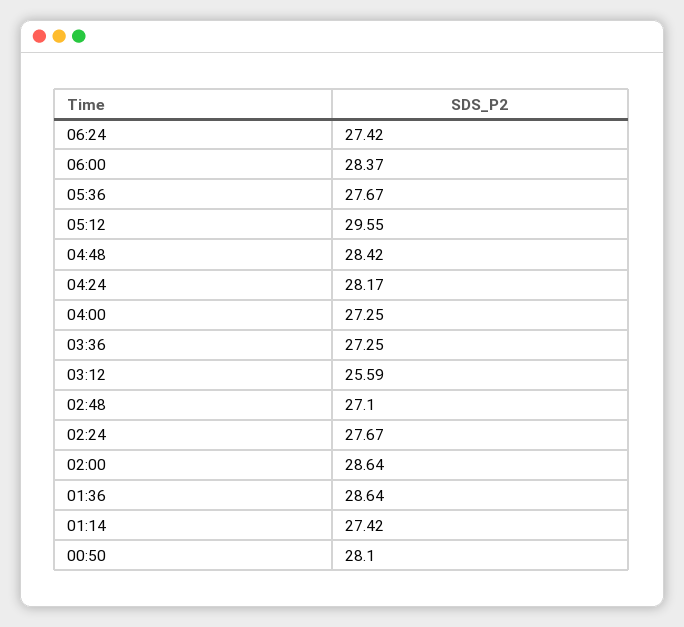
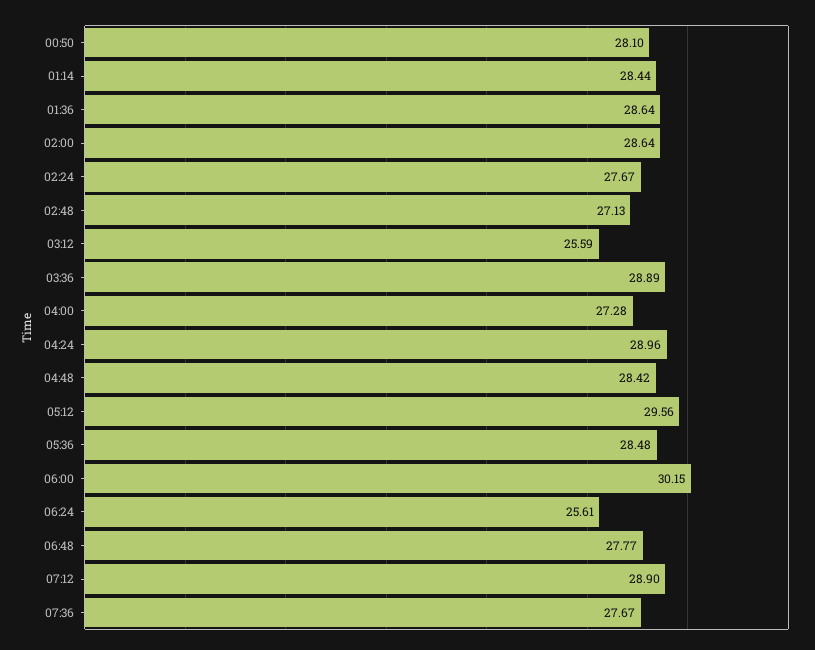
06:24: 27.42 -> 25.61
06:00: 28.37 -> 30.15
05:36: 27.67 -> 28.48
05:12: 29.55 -> 29.56
04:24: 28.17 -> 28.96
04:00: 27.25 -> 27.28
03:36: 27.25 -> 28.89
02:48: 27.1 -> 27.13
01:14: 27.42 -> 28.44
06:48: none -> 27.77
07:12: none -> 28.9
07:36: none -> 27.67

